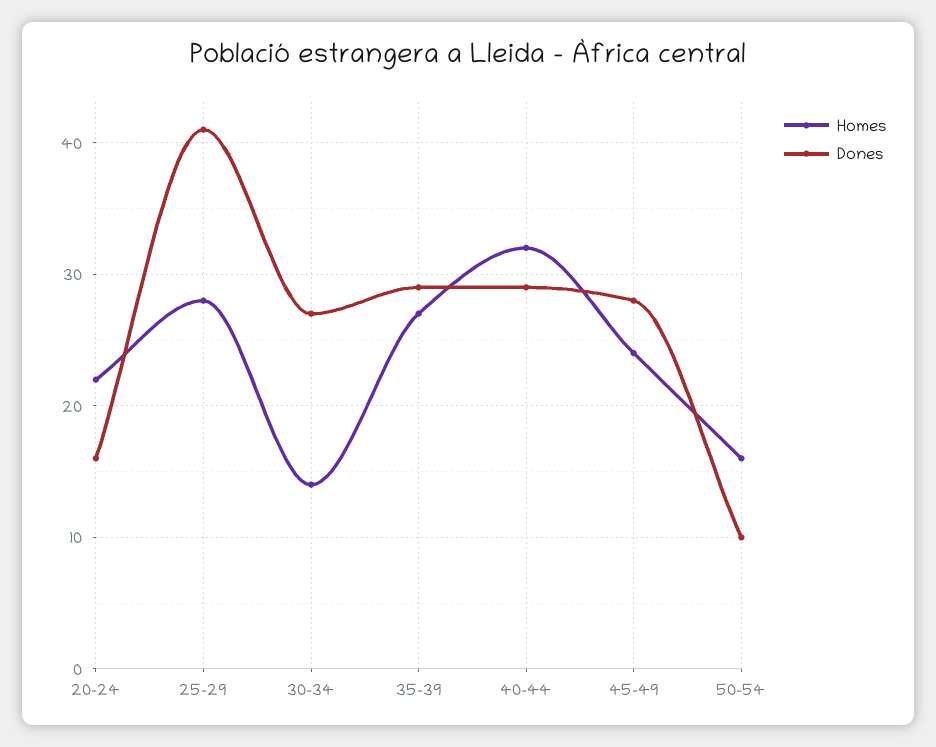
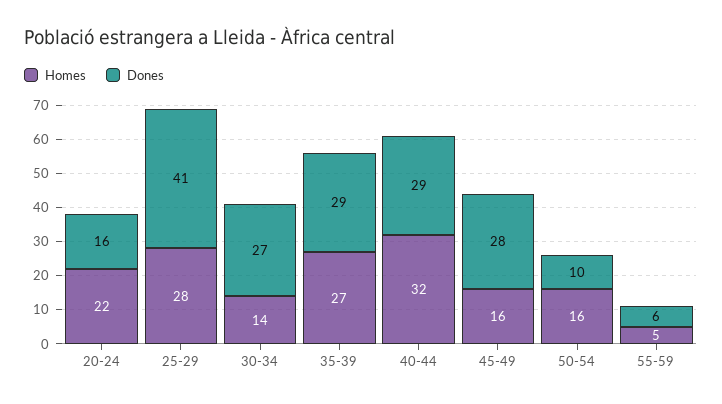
Homes, 45-49: 24 -> 16
Homes, 55-59: none -> 5
Dones, 55-59: none -> 6

